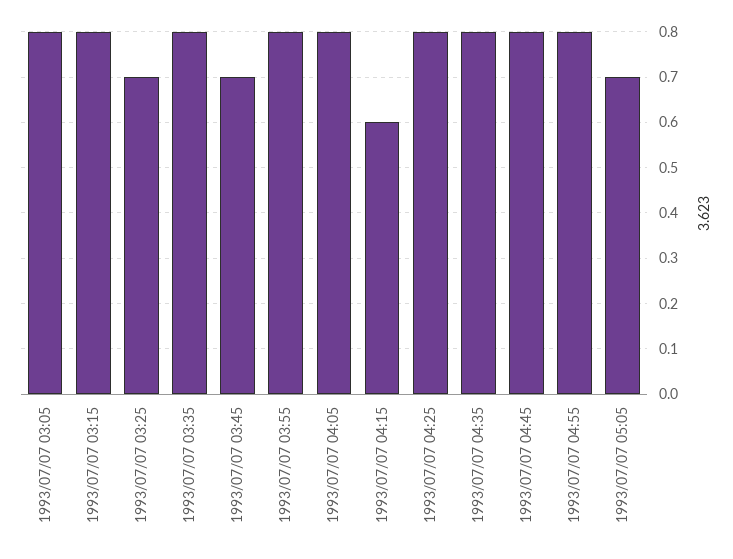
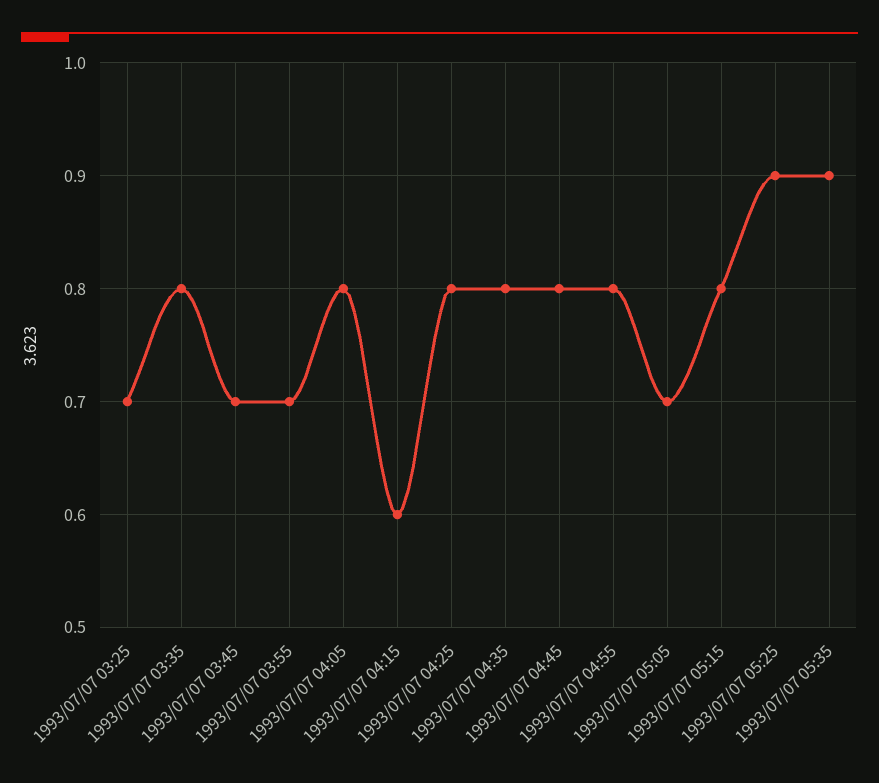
1993/07/07 03:05: 0.8 -> none
1993/07/07 03:15: 0.8 -> none
1993/07/07 03:55: 0.8 -> 0.7
1993/07/07 05:15: none -> 0.8
1993/07/07 05:25: none -> 0.9
1993/07/07 05:35: none -> 0.9

